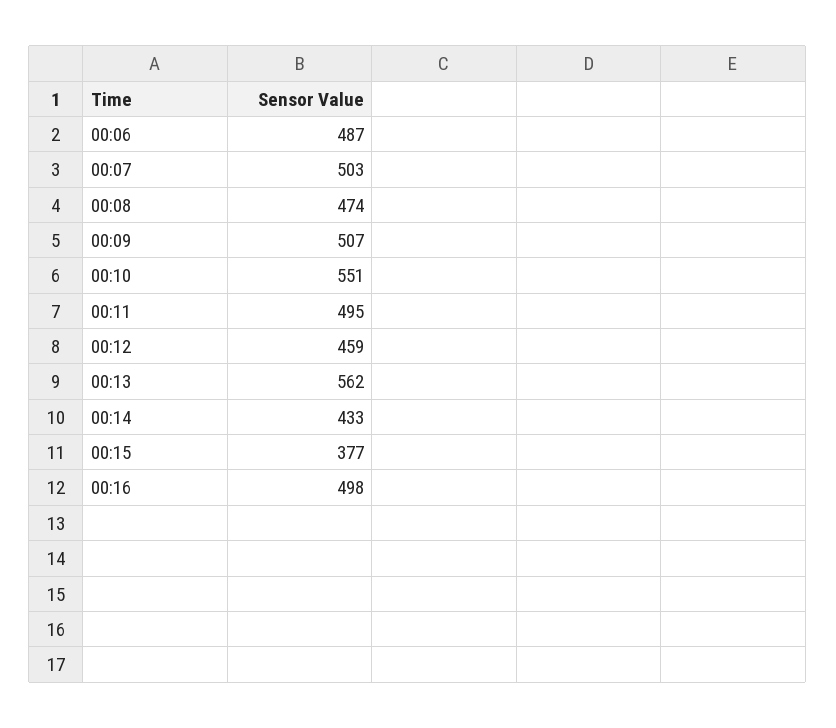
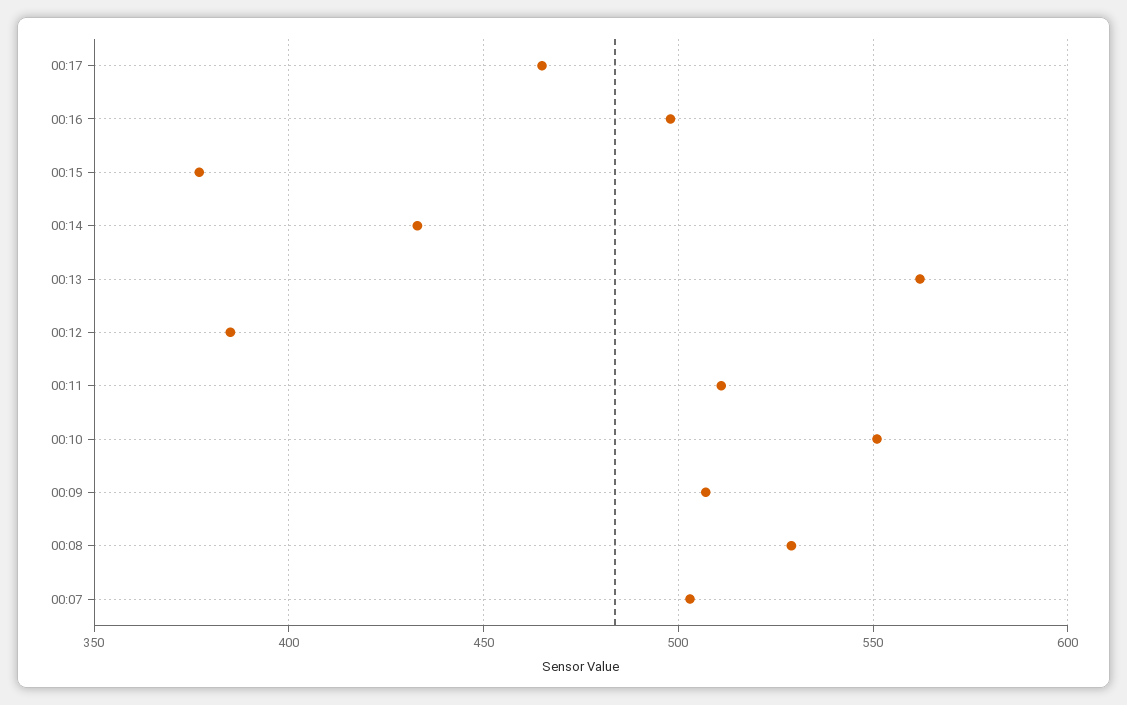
00:06: 487 -> none
00:08: 474 -> 530
00:11: 495 -> 510
00:12: 459 -> 385
00:17: none -> 465

